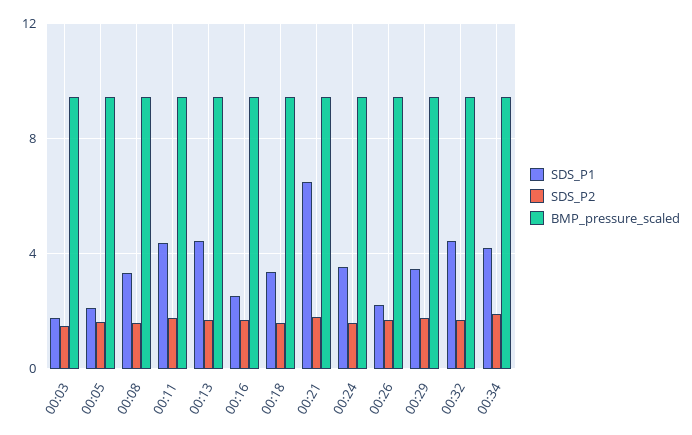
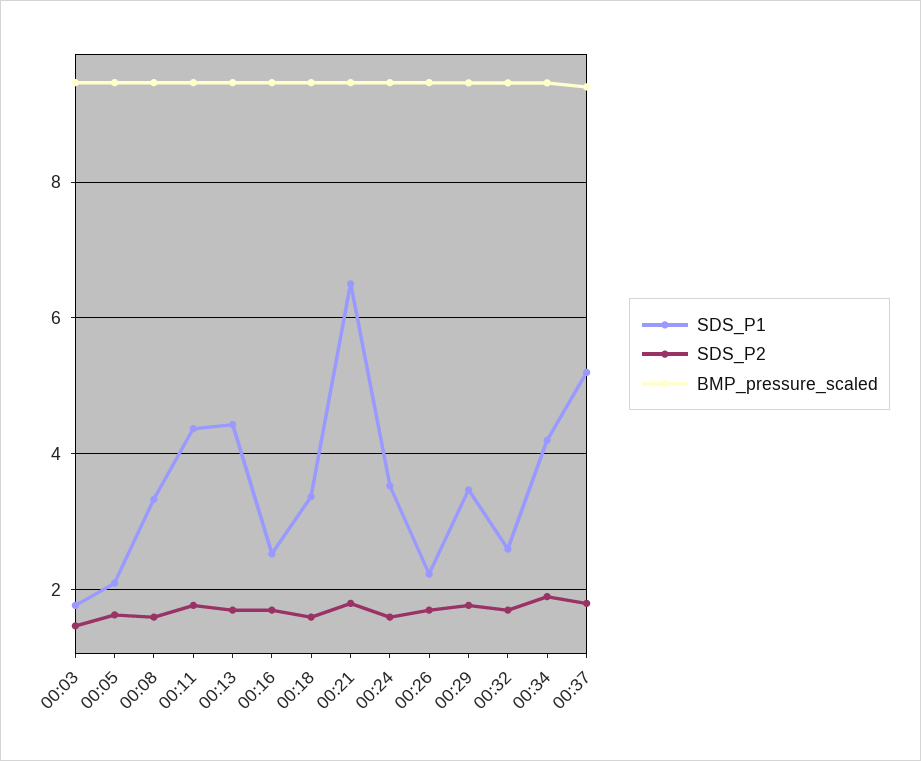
SDS_P1, 00:32: 4.5 -> 2.6
SDS_P1, 00:37: none -> 5.2
SDS_P2, 00:37: none -> 1.8
BMP_pressure_scaled, 00:37: none -> 9.4

